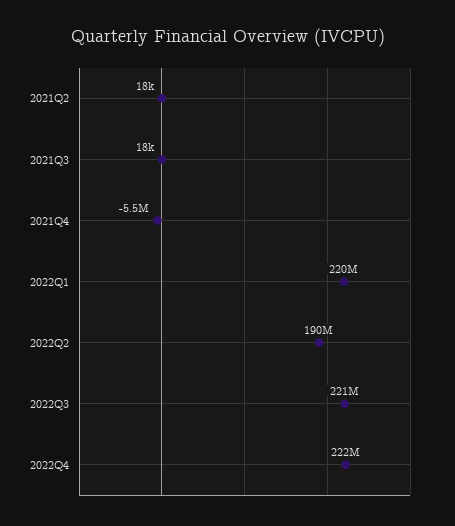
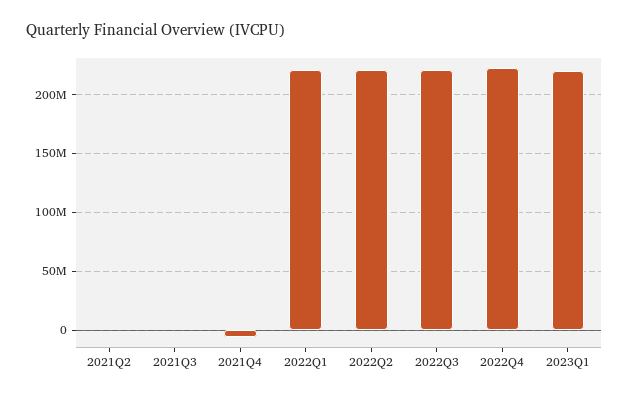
2022Q2: 190000000 -> 220000000
2023Q1: none -> 220000000

